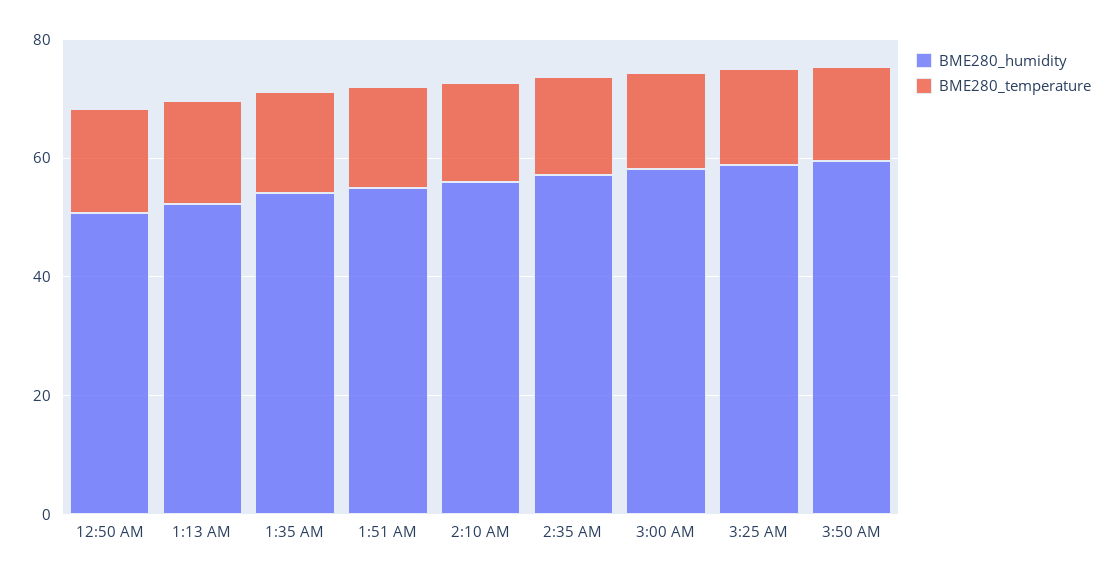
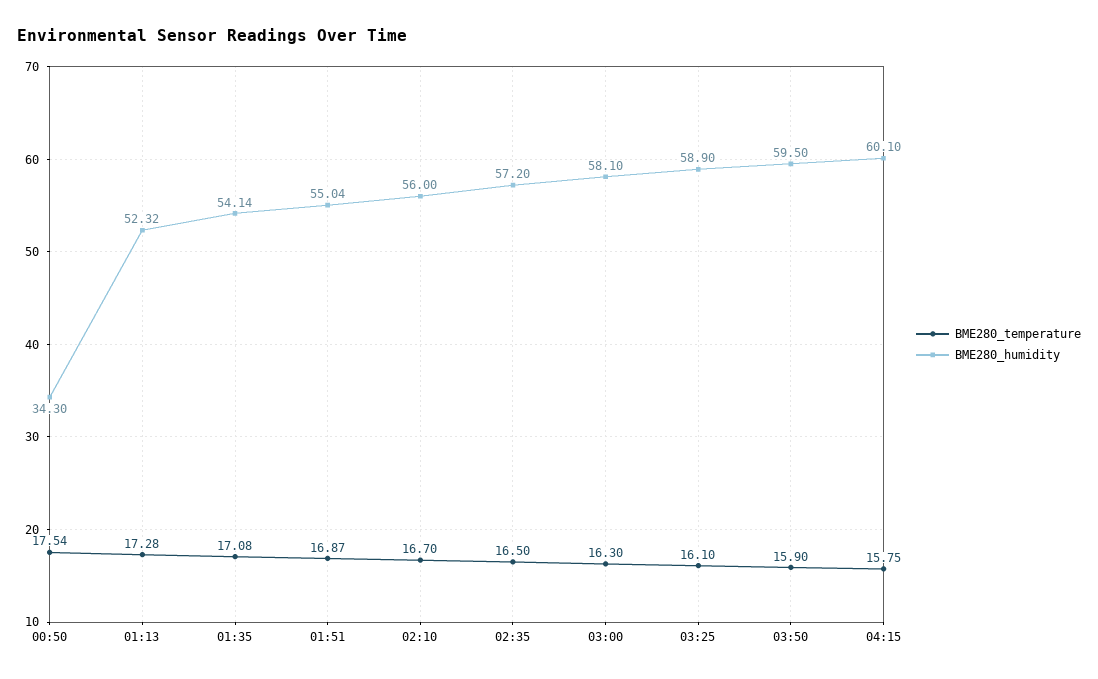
BME280_humidity, 12:50 AM: 50 -> 34.3
BME280_temperature, 04:15: none -> 15.75
BME280_humidity, 04:15: none -> 60.1

